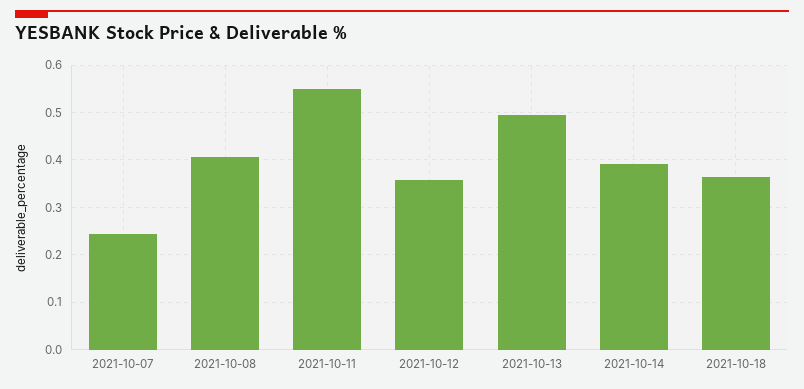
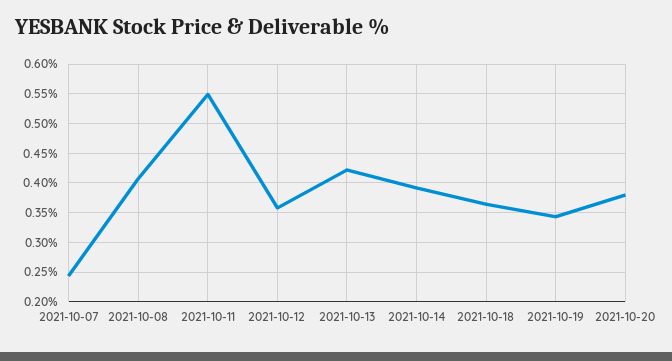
2021-10-13: 0.5 -> 0.425
2021-10-19: none -> 0.35
2021-10-20: none -> 0.375

